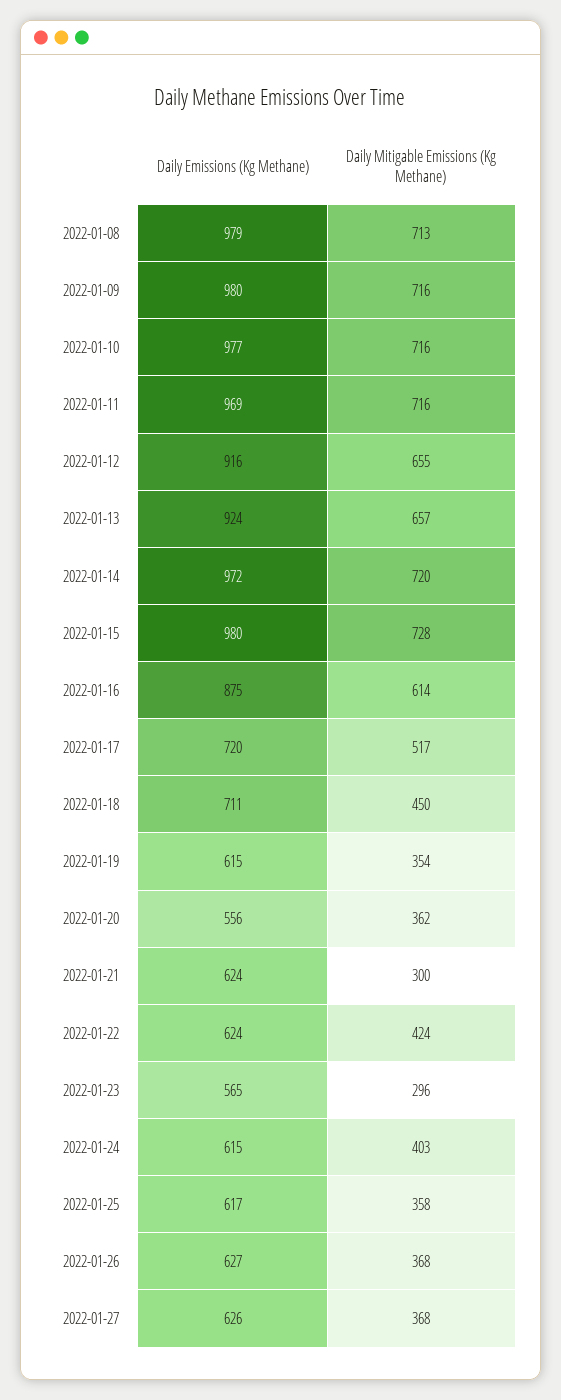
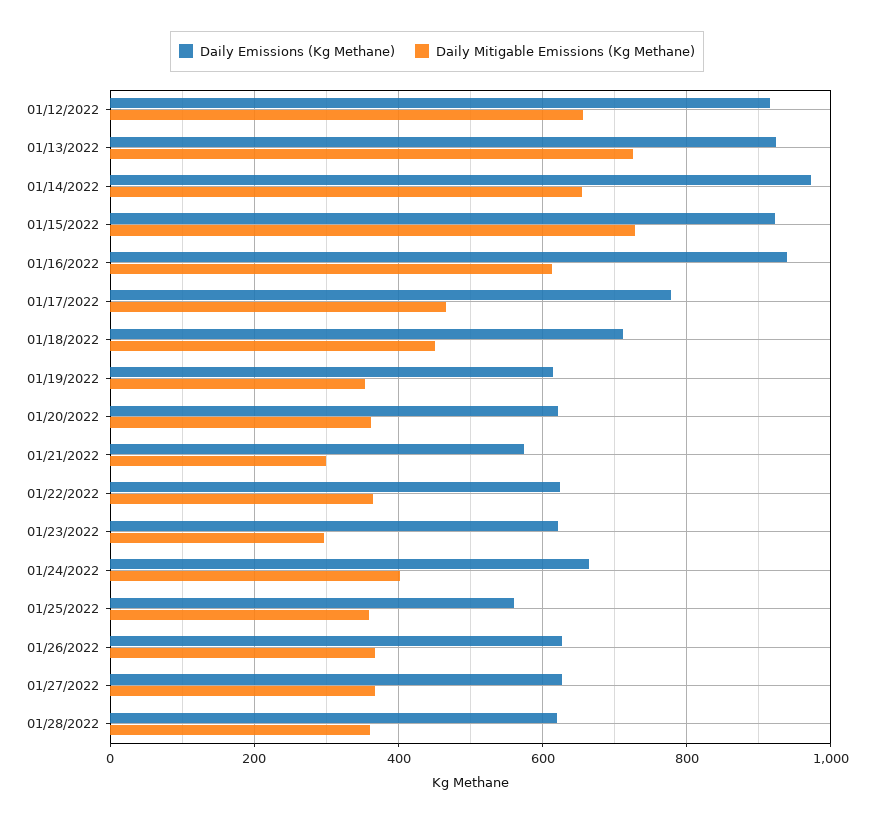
Daily Emissions (Kg Methane), 2022-01-08: 979 -> none
Daily Mitigable Emissions (Kg Methane), 2022-01-08: 713 -> none
Daily Emissions (Kg Methane), 2022-01-09: 980 -> none
Daily Mitigable Emissions (Kg Methane), 2022-01-09: 716 -> none
Daily Emissions (Kg Methane), 2022-01-10: 977 -> none
Daily Mitigable Emissions (Kg Methane), 2022-01-10: 716 -> none
Daily Emissions (Kg Methane), 2022-01-11: 969 -> none
Daily Mitigable Emissions (Kg Methane), 2022-01-11: 716 -> none
Daily Mitigable Emissions (Kg Methane), 2022-01-13: 657 -> 720
Daily Mitigable Emissions (Kg Methane), 2022-01-14: 720 -> 660
Daily Emissions (Kg Methane), 2022-01-15: 980 -> 920
Daily Emissions (Kg Methane), 2022-01-16: 875 -> 940
Daily Emissions (Kg Methane), 2022-01-17: 720 -> 780
Daily Mitigable Emissions (Kg Methane), 2022-01-17: 517 -> 460
Daily Emissions (Kg Methane), 2022-01-20: 556 -> 620
Daily Emissions (Kg Methane), 2022-01-21: 624 -> 580
Daily Mitigable Emissions (Kg Methane), 2022-01-22: 424 -> 360
Daily Emissions (Kg Methane), 2022-01-23: 565 -> 620
Daily Emissions (Kg Methane), 2022-01-24: 615 -> 660
Daily Emissions (Kg Methane), 2022-01-25: 617 -> 560
Daily Emissions (Kg Methane), 01/28/2022: none -> 620
Daily Mitigable Emissions (Kg Methane), 01/28/2022: none -> 360

